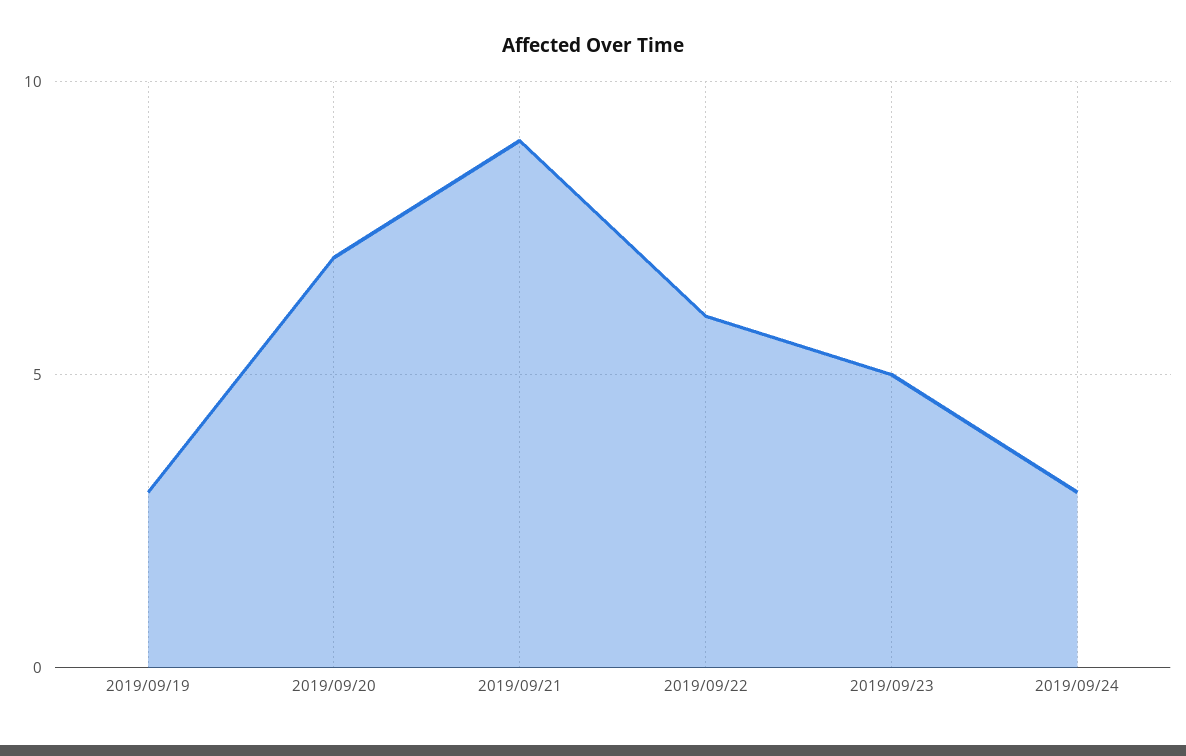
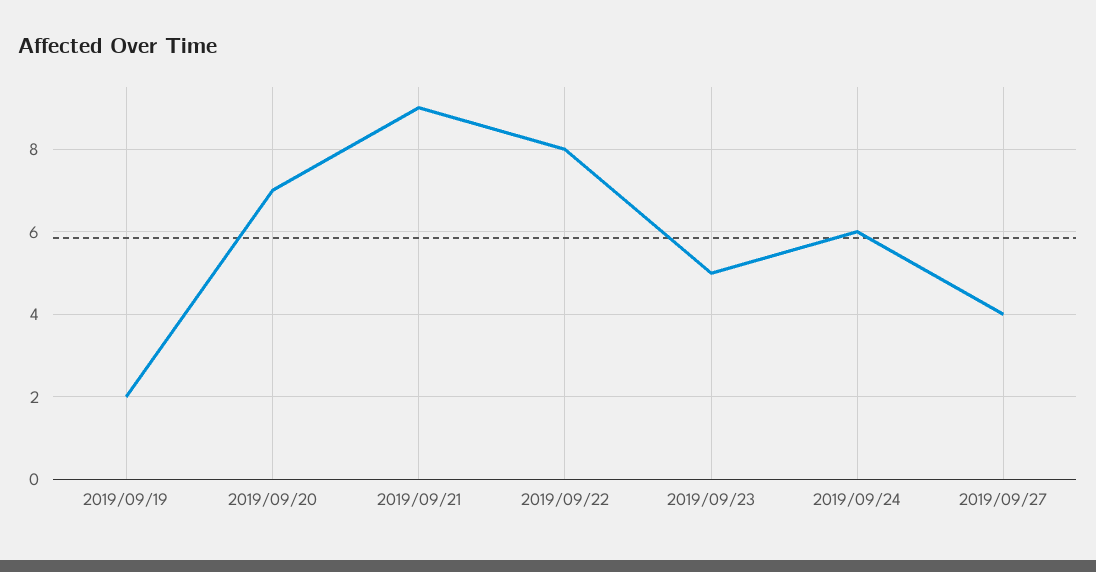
2019/09/19: 3 -> 2
2019/09/22: 6 -> 8
2019/09/24: 3 -> 6
2019/09/27: none -> 4

